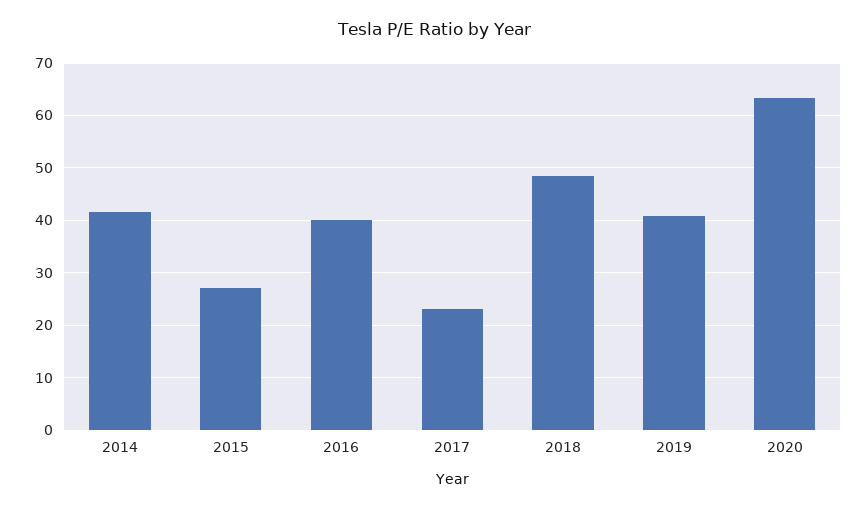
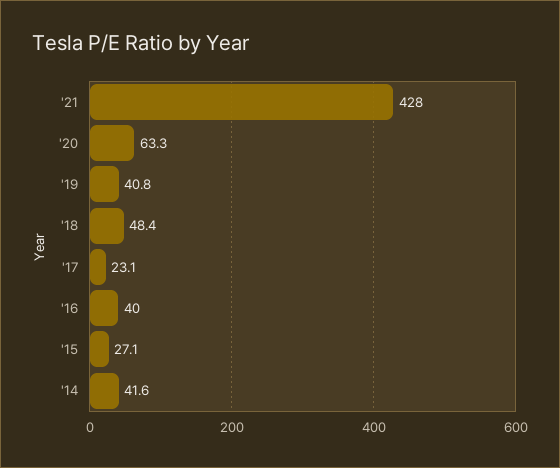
'21: none -> 428

